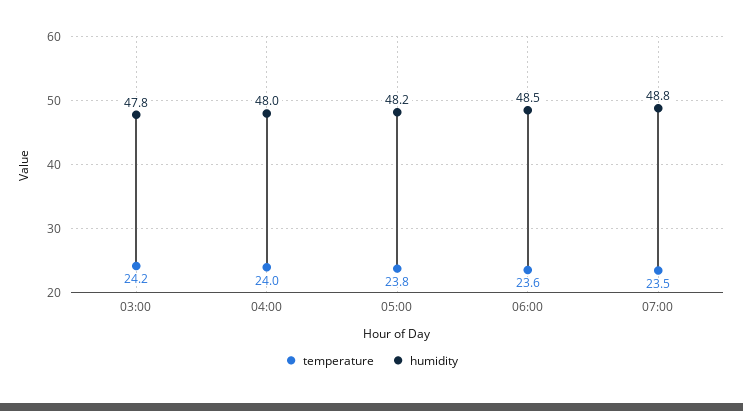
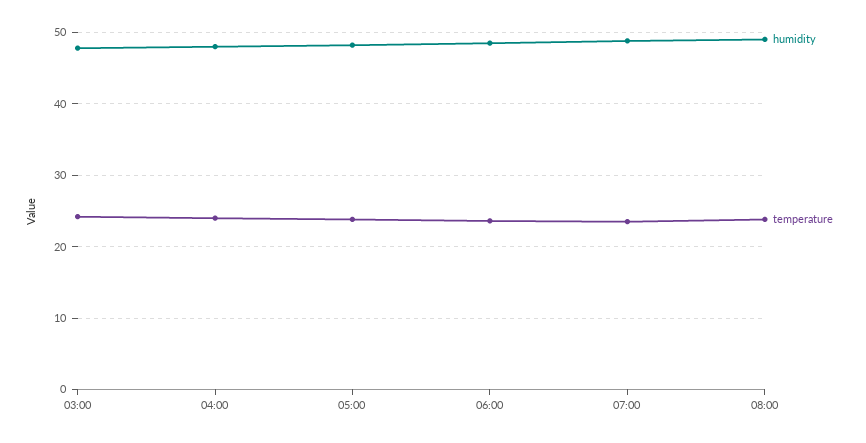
humidity, 08:00: none -> 49
temperature, 08:00: none -> 24

